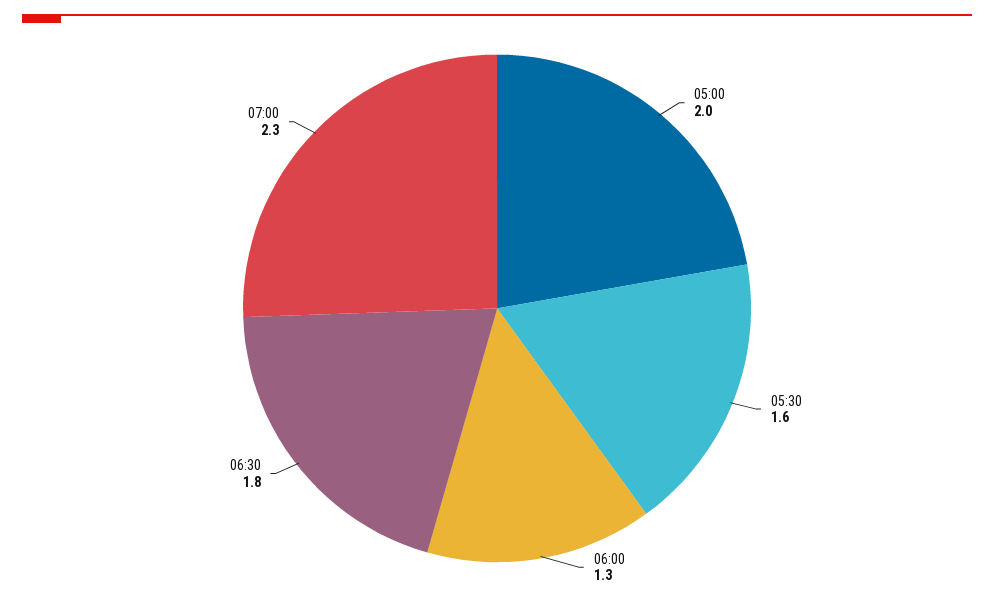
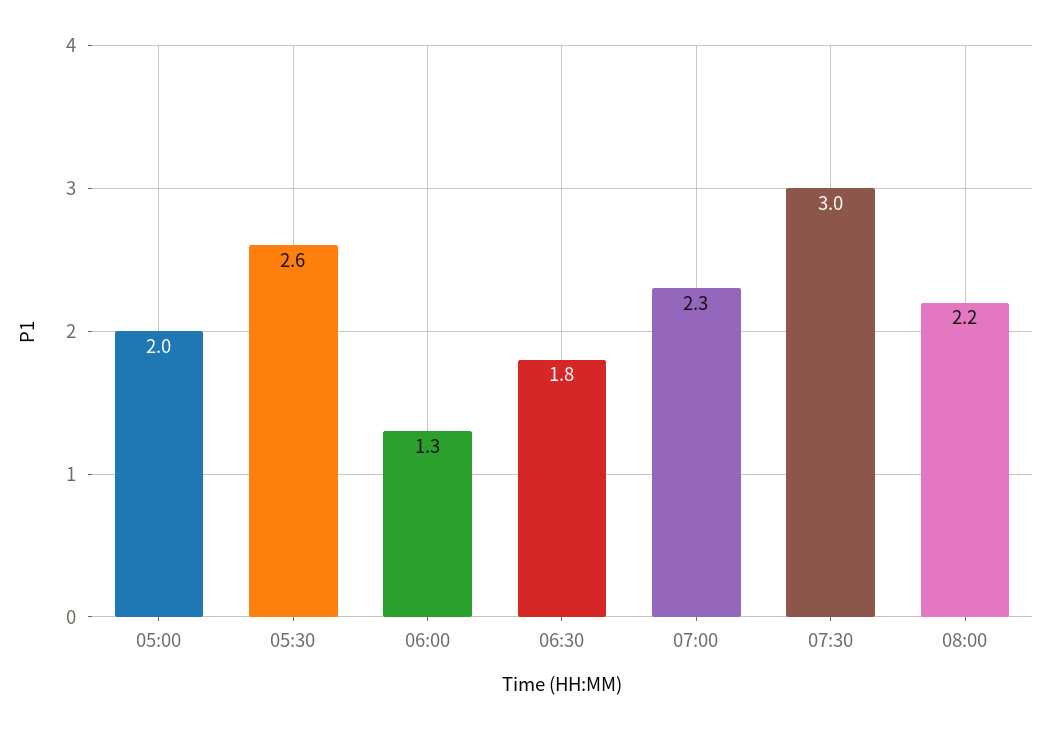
05:30: 1.6 -> 2.6
07:30: none -> 3
08:00: none -> 2.2

